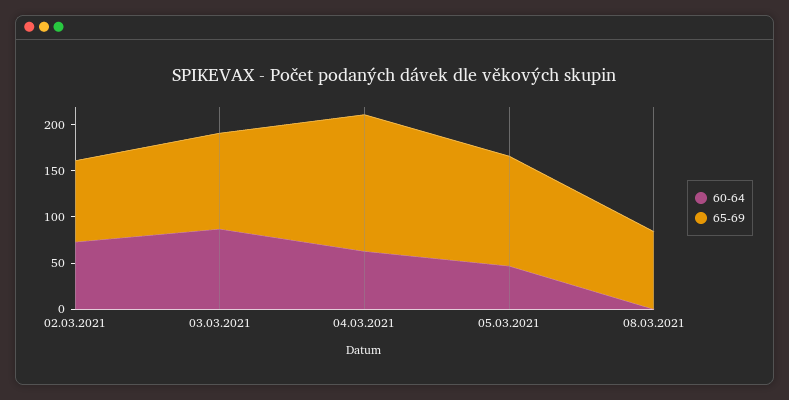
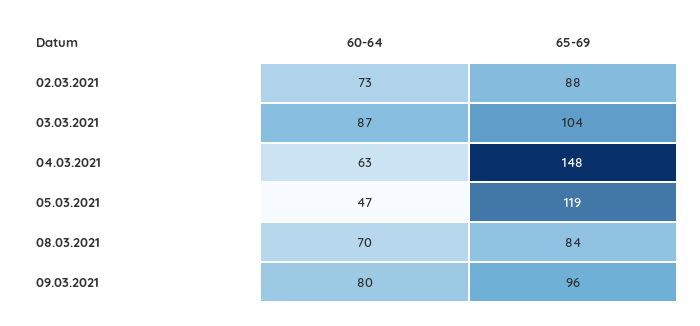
60-64, 08.03.2021: 0 -> 70
60-64, 09.03.2021: none -> 80
65-69, 09.03.2021: none -> 96

